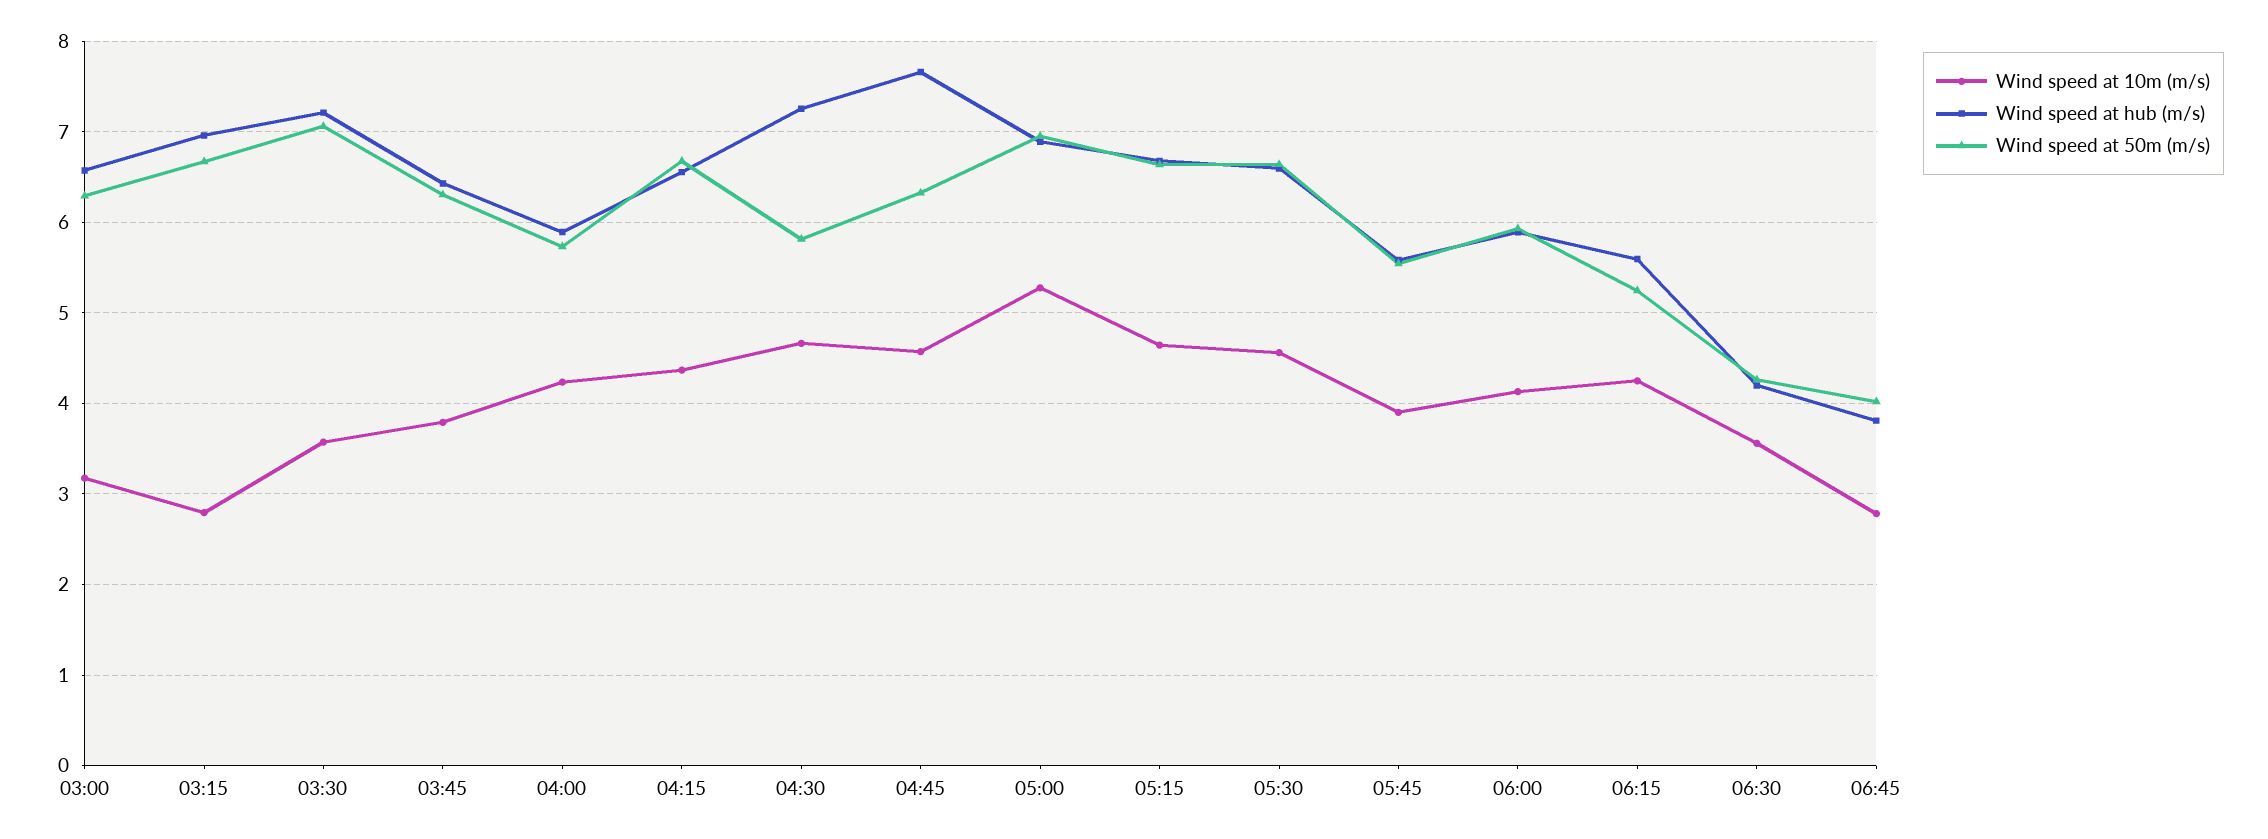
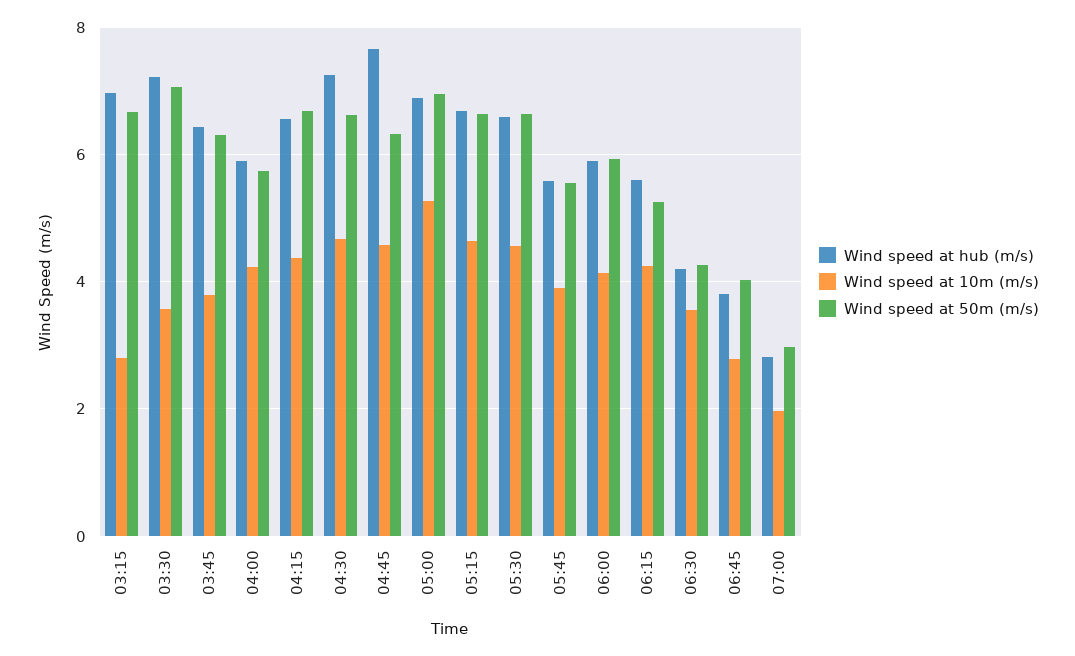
Wind speed at 10m (m/s), 03:00: 3.2 -> none
Wind speed at hub (m/s), 03:00: 6.6 -> none
Wind speed at 50m (m/s), 03:00: 6.3 -> none
Wind speed at 50m (m/s), 04:30: 5.8 -> 6.6
Wind speed at hub (m/s), 07:00: none -> 2.8
Wind speed at 10m (m/s), 07:00: none -> 2
Wind speed at 50m (m/s), 07:00: none -> 3

